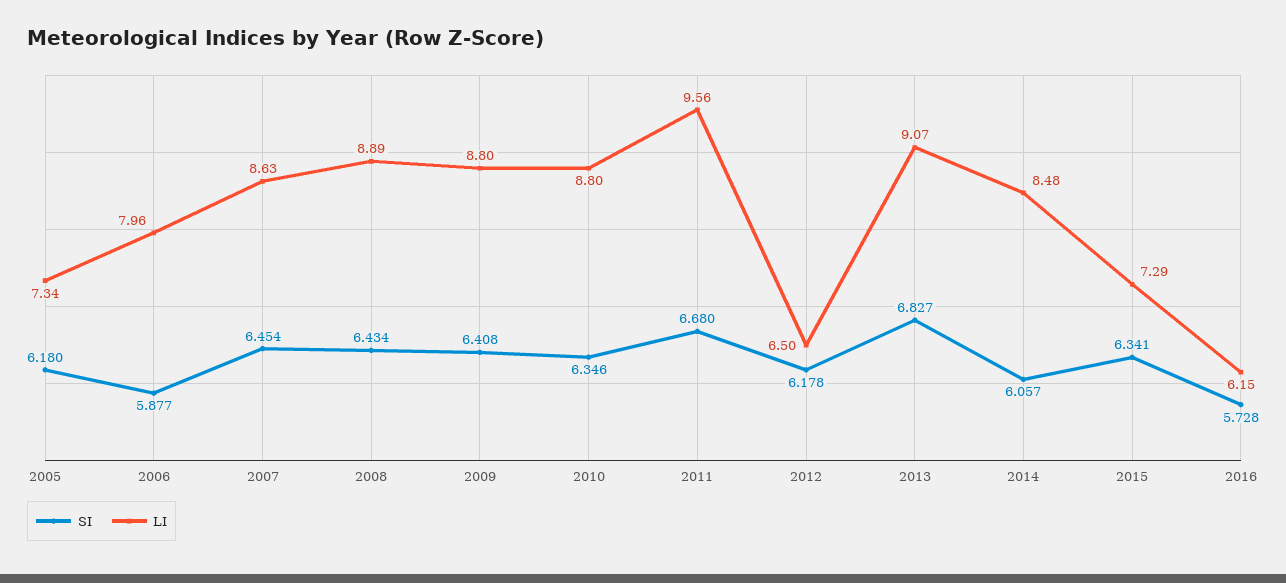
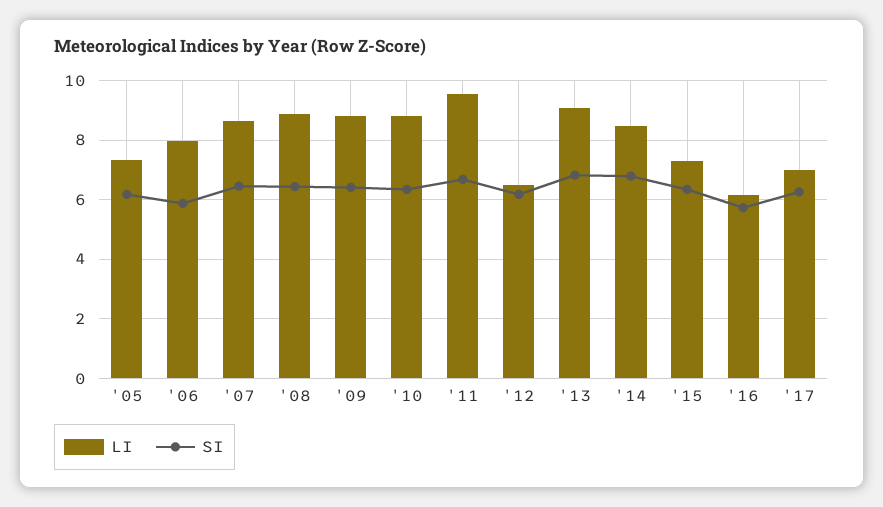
SI, 2014: 6.057 -> 6.75
LI, '17: none -> 7
SI, '17: none -> 6.25

